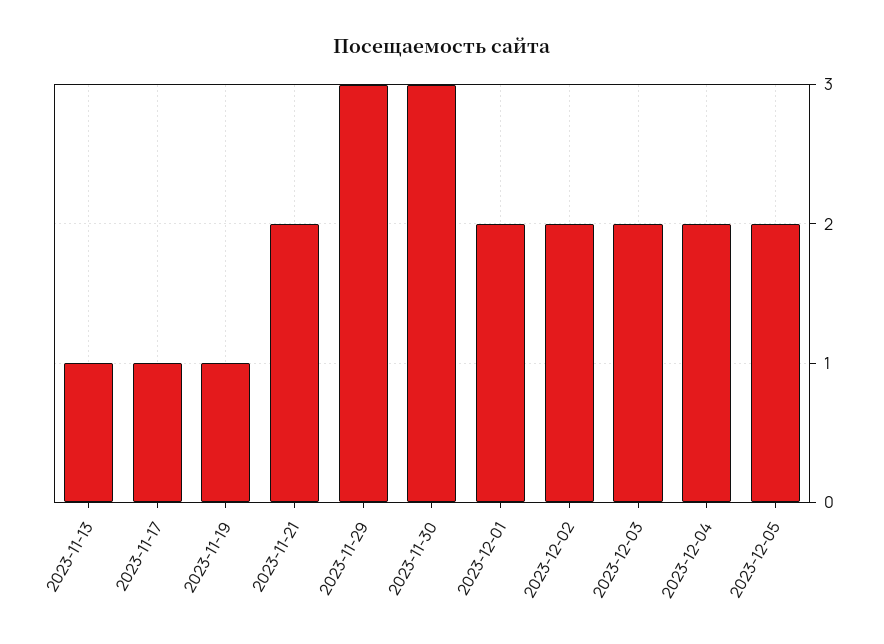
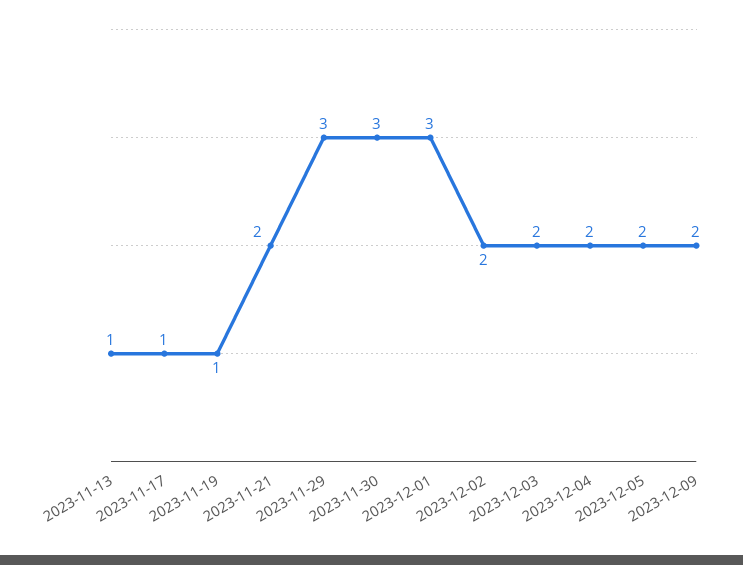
2023-12-01: 2 -> 3
2023-12-09: none -> 2

